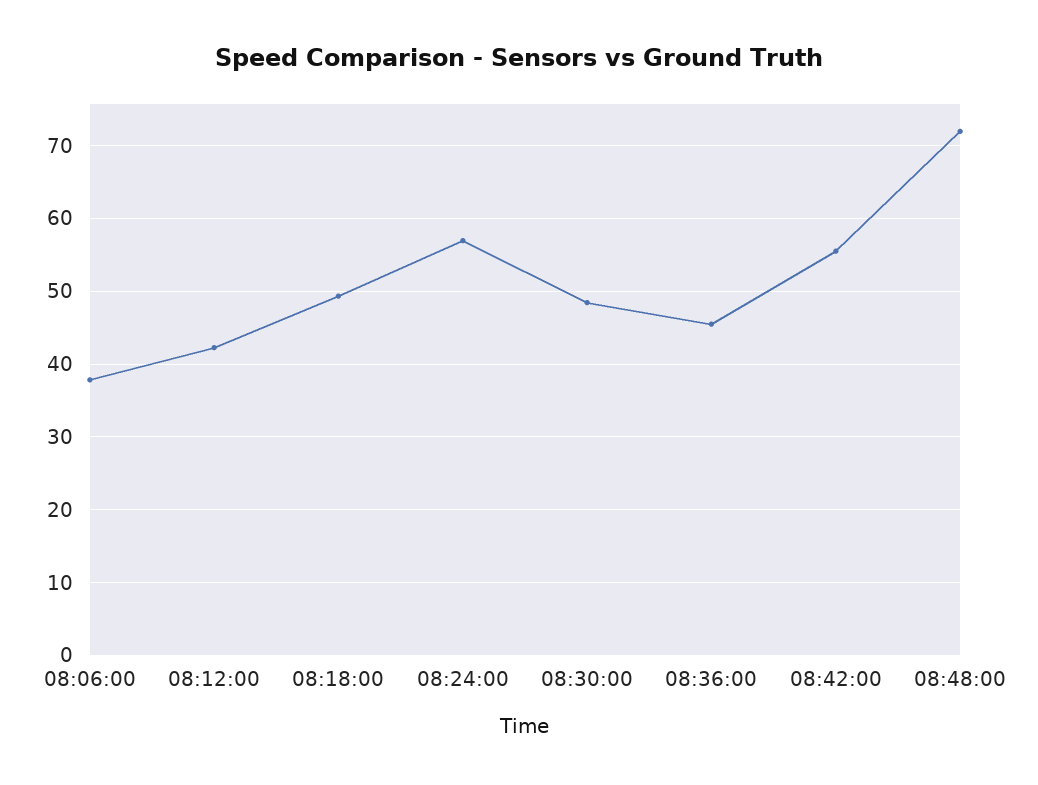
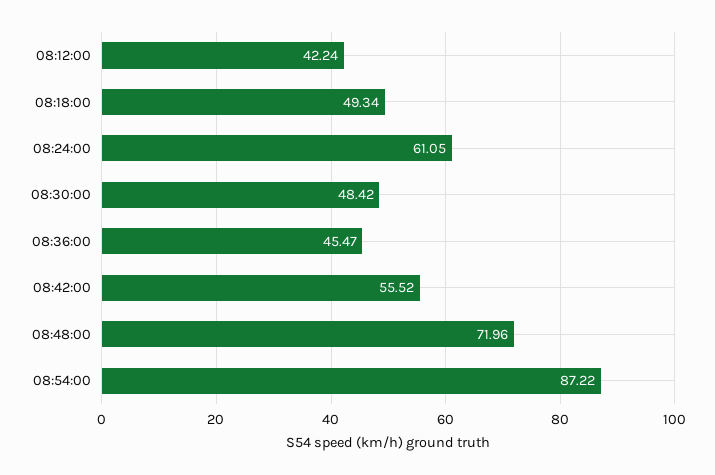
08:06:00: 38 -> none
08:24:00: 57 -> 61.05
08:54:00: none -> 87.22

